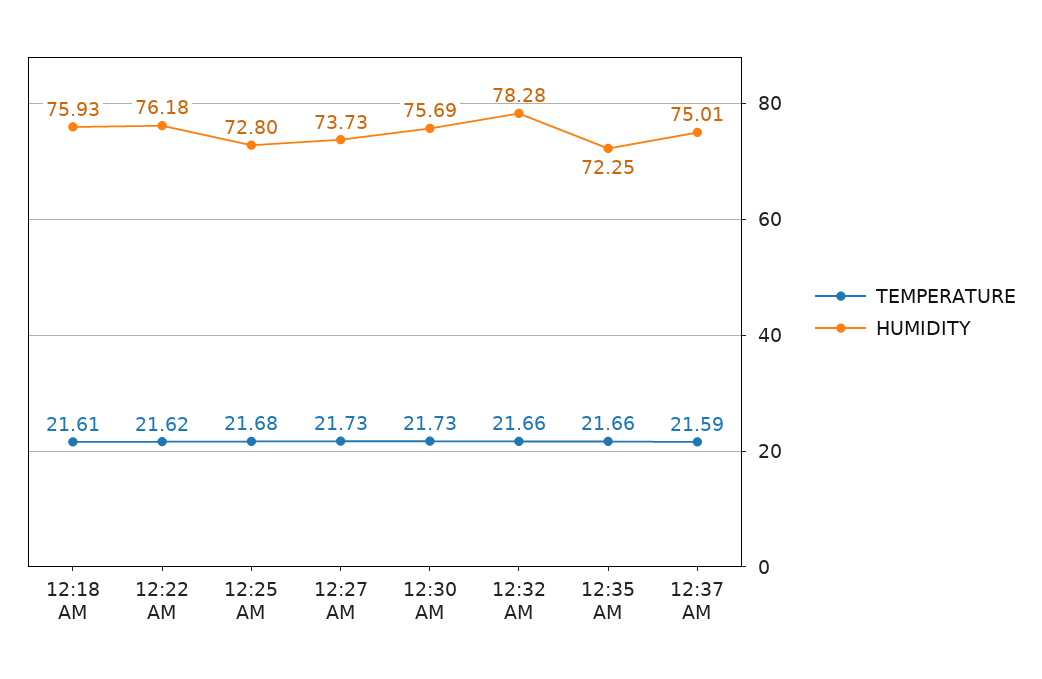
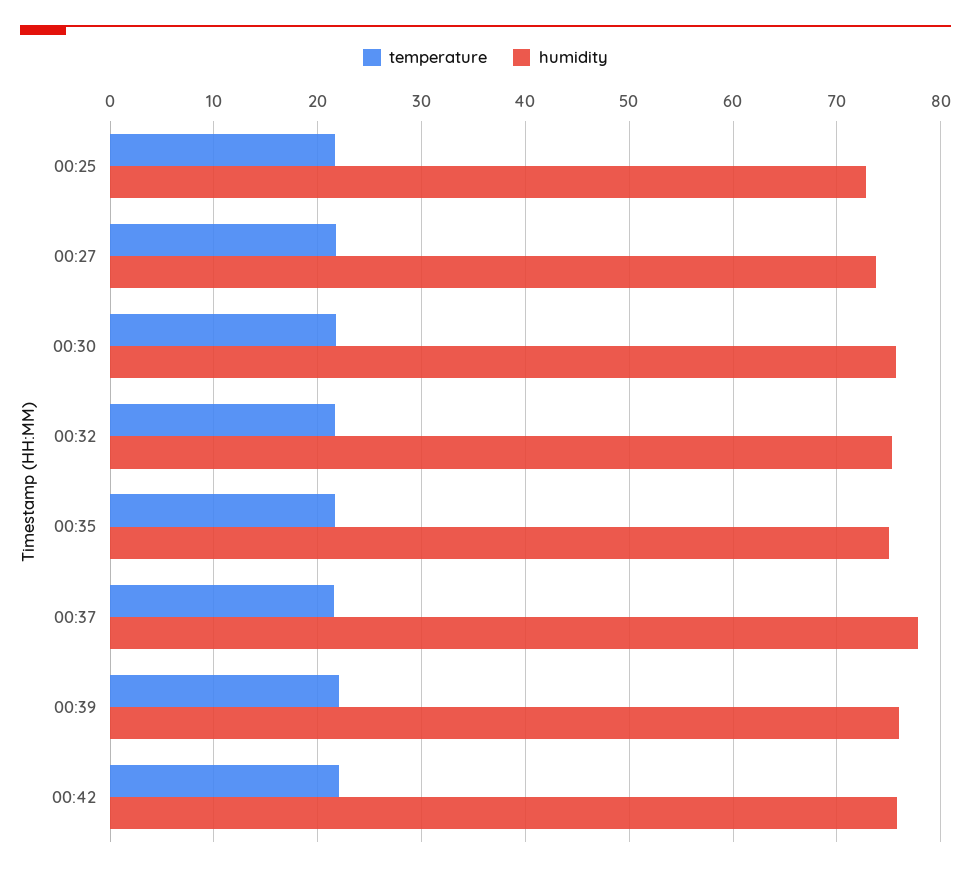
TEMPERATURE, 12:18 AM: 21.61 -> none
HUMIDITY, 12:18 AM: 75.93 -> none
TEMPERATURE, 12:22 AM: 21.62 -> none
HUMIDITY, 12:22 AM: 76.18 -> none
HUMIDITY, 12:32 AM: 78.28 -> 75
HUMIDITY, 12:35 AM: 72.25 -> 75
HUMIDITY, 12:37 AM: 75.01 -> 78
TEMPERATURE, 00:39: none -> 22
HUMIDITY, 00:39: none -> 76
TEMPERATURE, 00:42: none -> 22
HUMIDITY, 00:42: none -> 76

